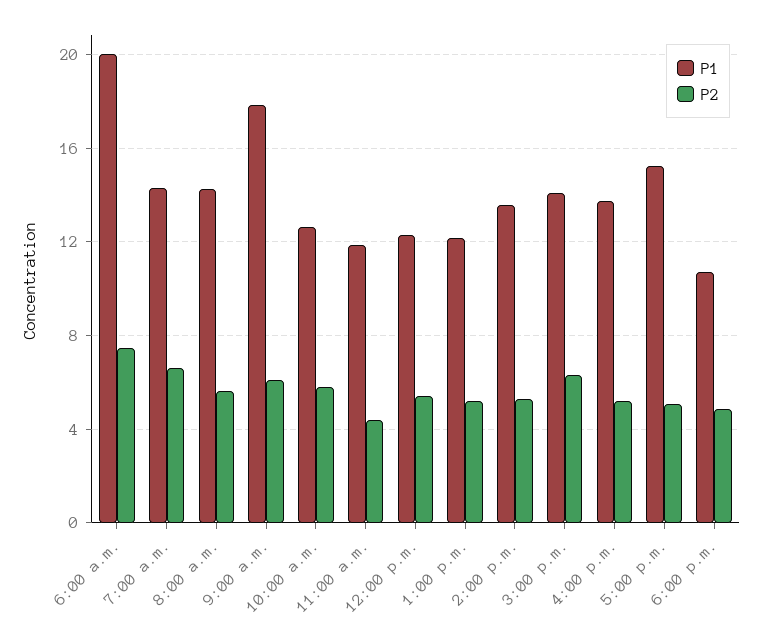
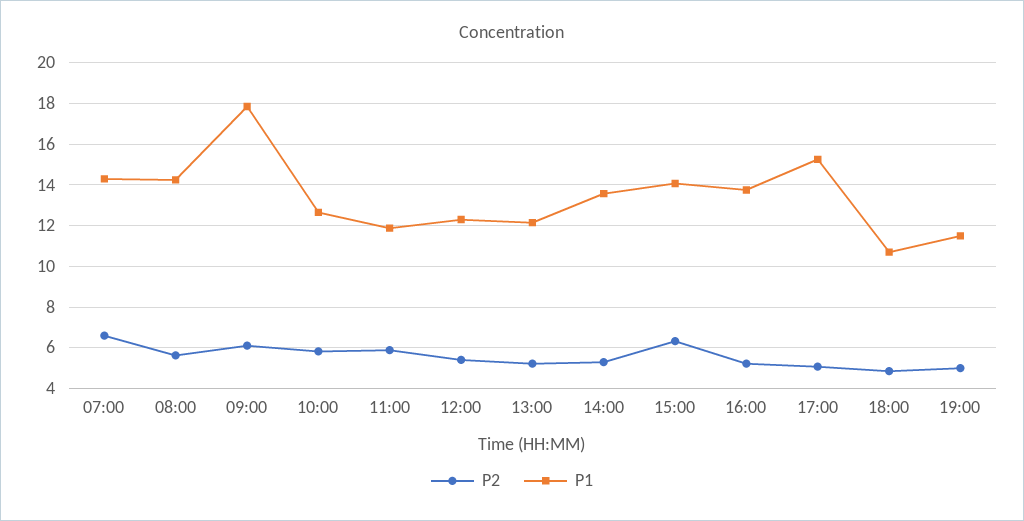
P1, 6:00 a.m.: 20 -> none
P2, 6:00 a.m.: 7.5 -> none
P2, 11:00 a.m.: 4.5 -> 6
P2, 19:00: none -> 5
P1, 19:00: none -> 11.5

